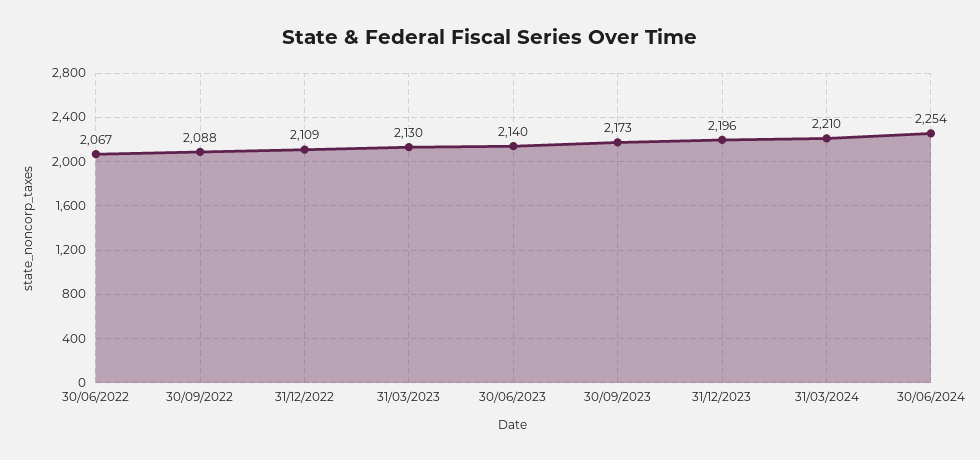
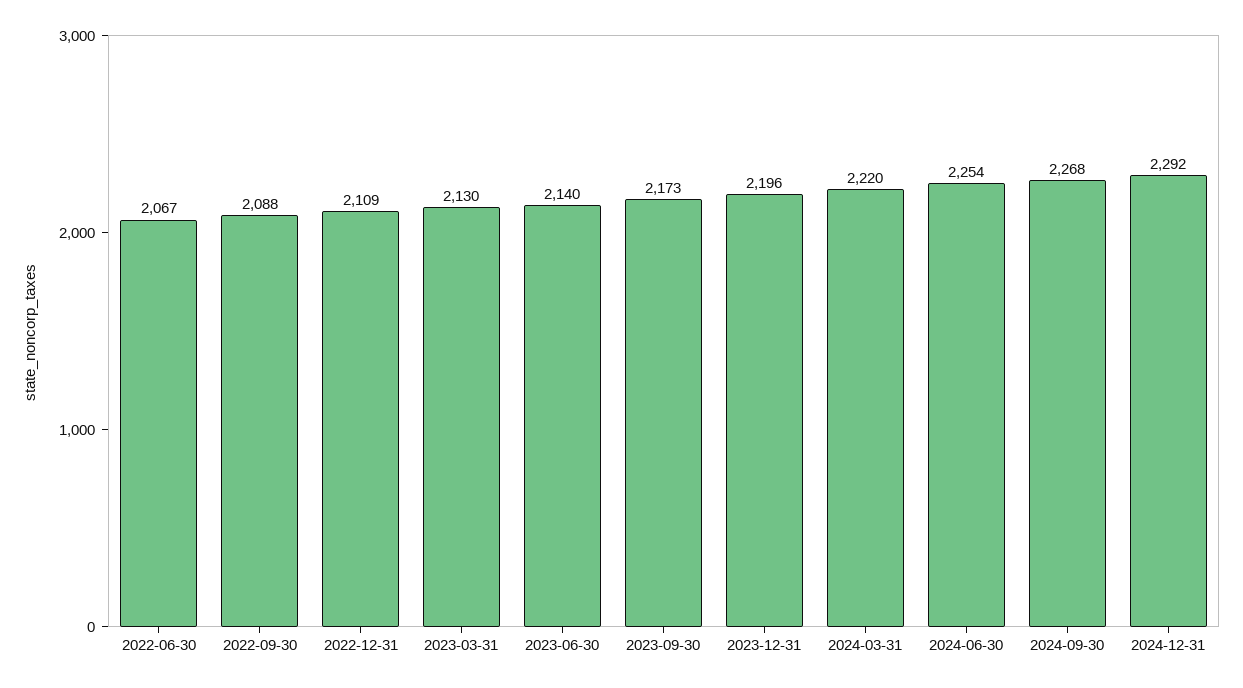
31/03/2024: 2210 -> 2220
2024-09-30: none -> 2268
2024-12-31: none -> 2292

